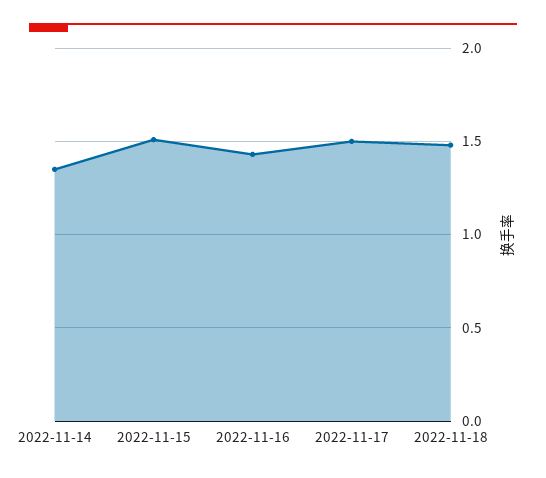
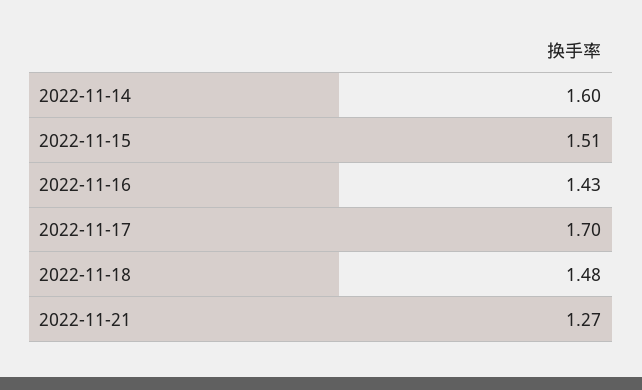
2022-11-14: 1.35 -> 1.6
2022-11-17: 1.5 -> 1.7
2022-11-21: none -> 1.27

